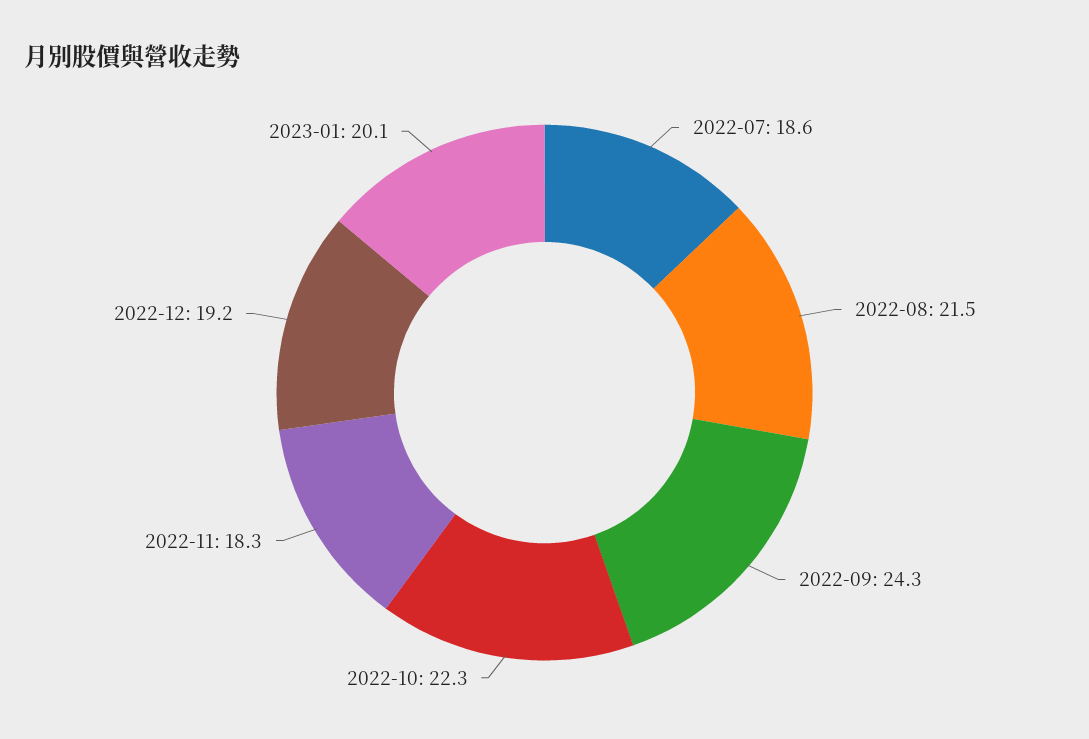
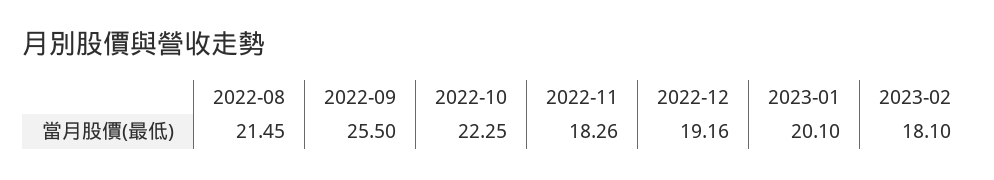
2022-07: 18.6 -> none
2022-09: 24.3 -> 25.5
2023-02: none -> 18.1

